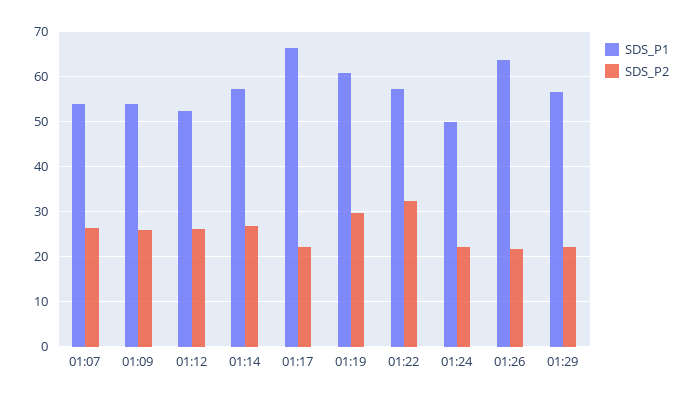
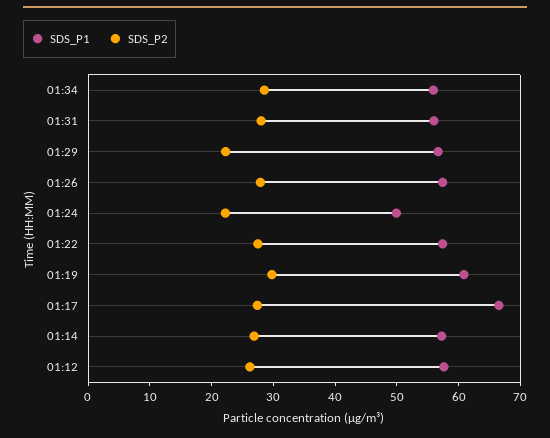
SDS_P1, 01:07: 54 -> none
SDS_P2, 01:07: 26 -> none
SDS_P1, 01:09: 54 -> none
SDS_P2, 01:09: 26 -> none
SDS_P1, 01:12: 52 -> 58
SDS_P2, 01:17: 22 -> 28
SDS_P2, 01:22: 32 -> 28
SDS_P1, 01:26: 64 -> 58
SDS_P2, 01:26: 22 -> 28
SDS_P1, 01:34: none -> 56
SDS_P2, 01:34: none -> 28
SDS_P1, 01:31: none -> 56
SDS_P2, 01:31: none -> 28

